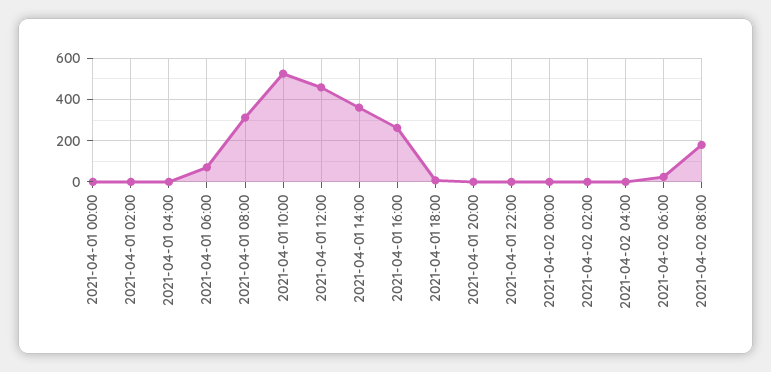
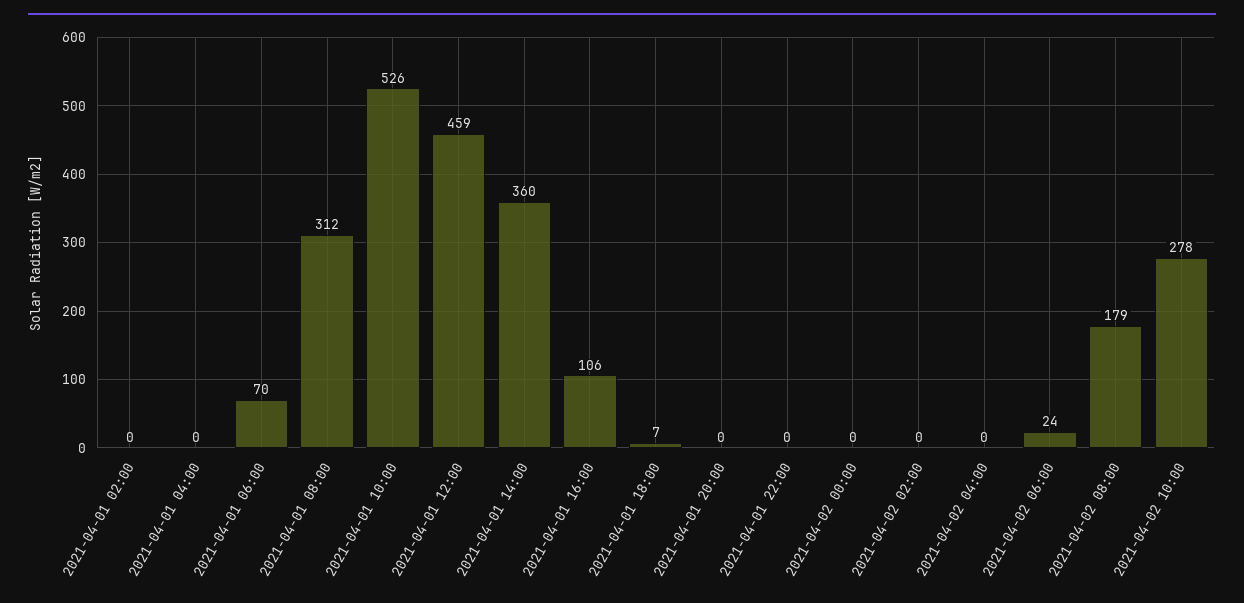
2021-04-01 00:00: 0 -> none
2021-04-01 16:00: 250 -> 106
2021-04-02 10:00: none -> 278

